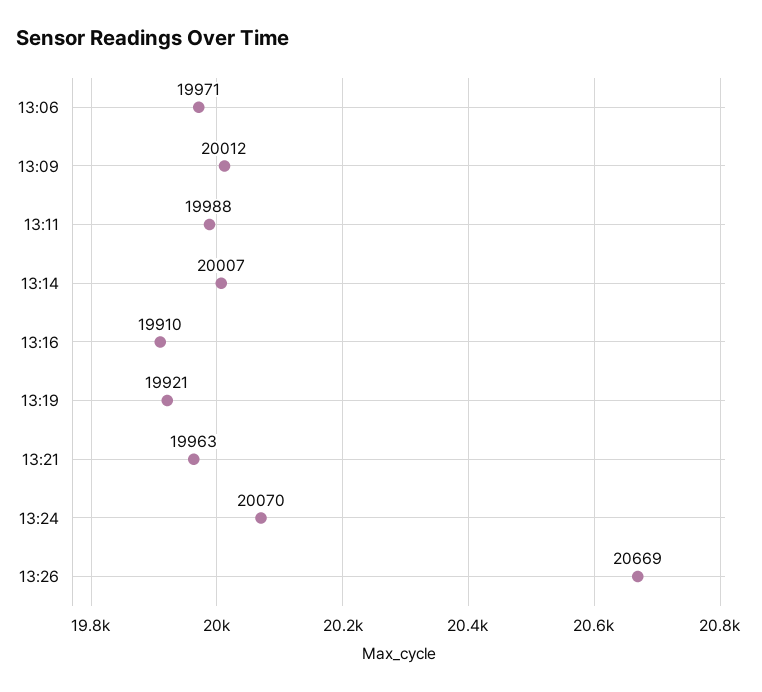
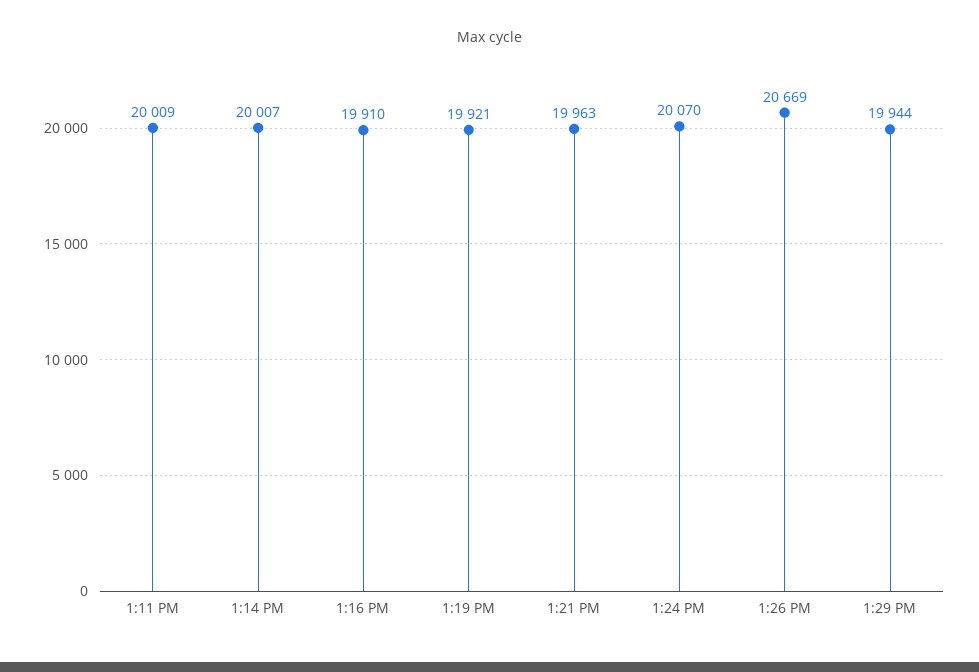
13:06: 19971 -> none
13:09: 20012 -> none
13:11: 19988 -> 20009
1:29 PM: none -> 19944

